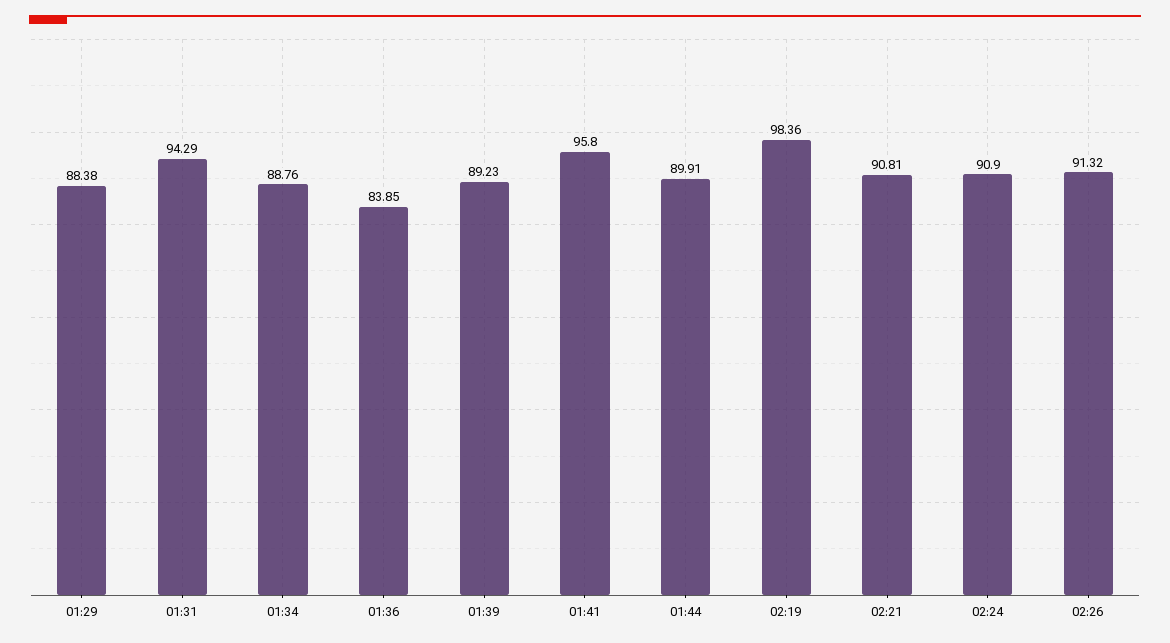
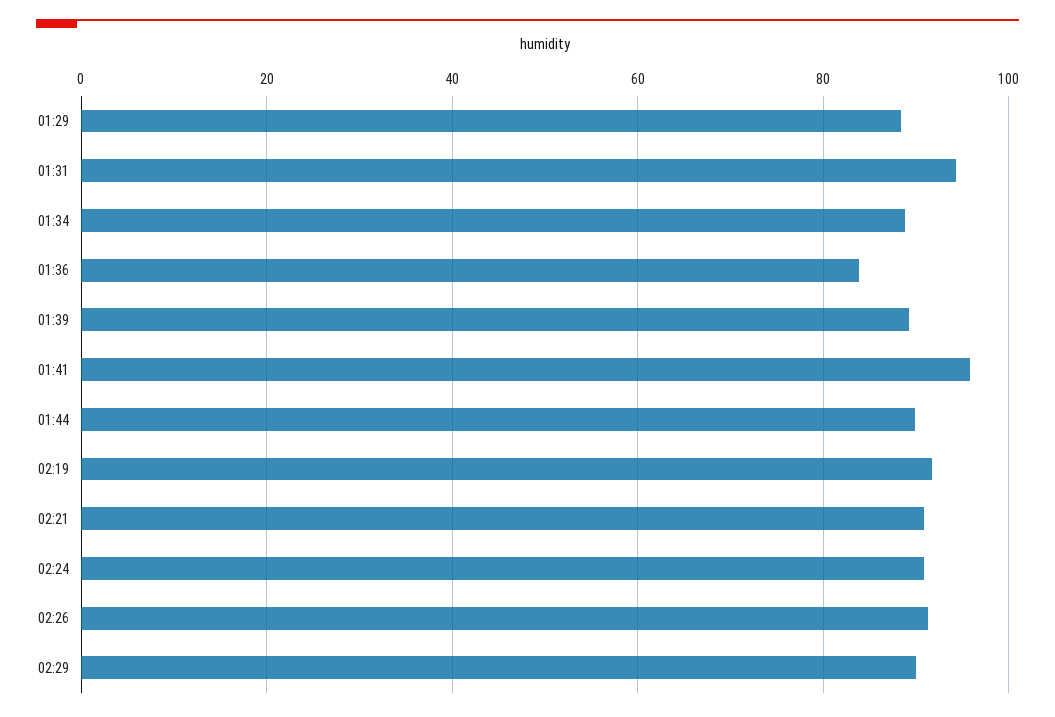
02:19: 98.36 -> 92
02:29: none -> 90

